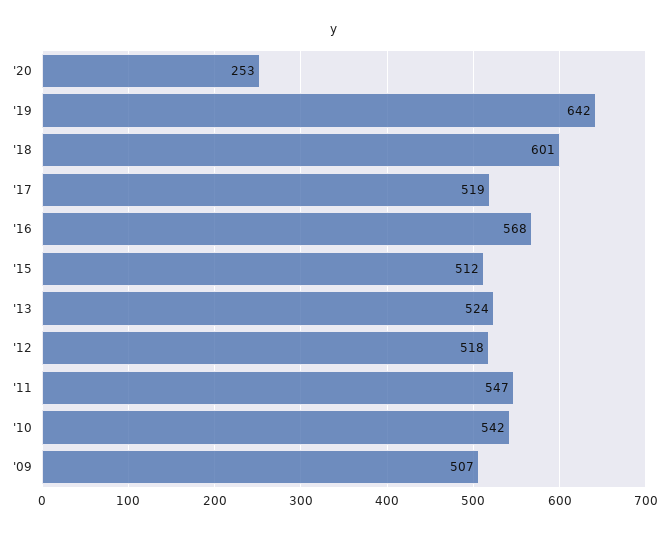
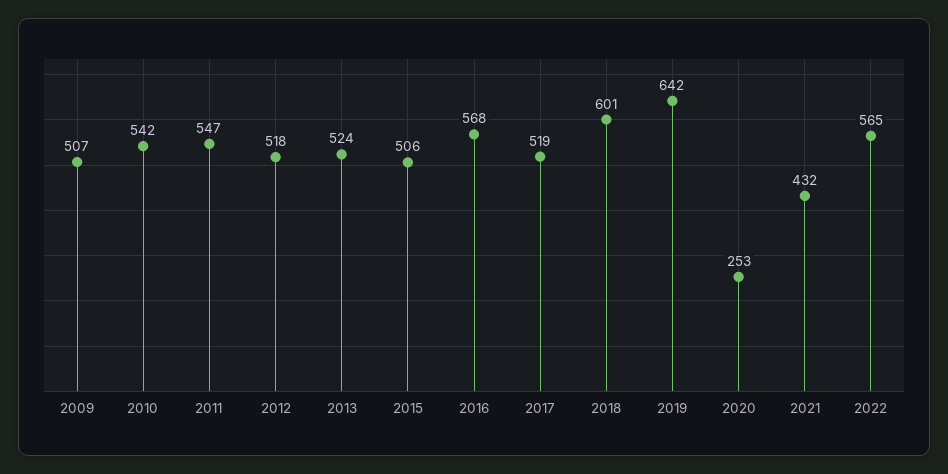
'15: 512 -> 506
2021: none -> 432
2022: none -> 565

